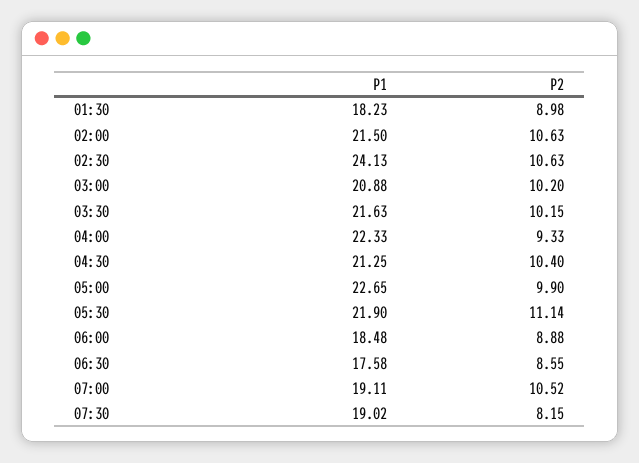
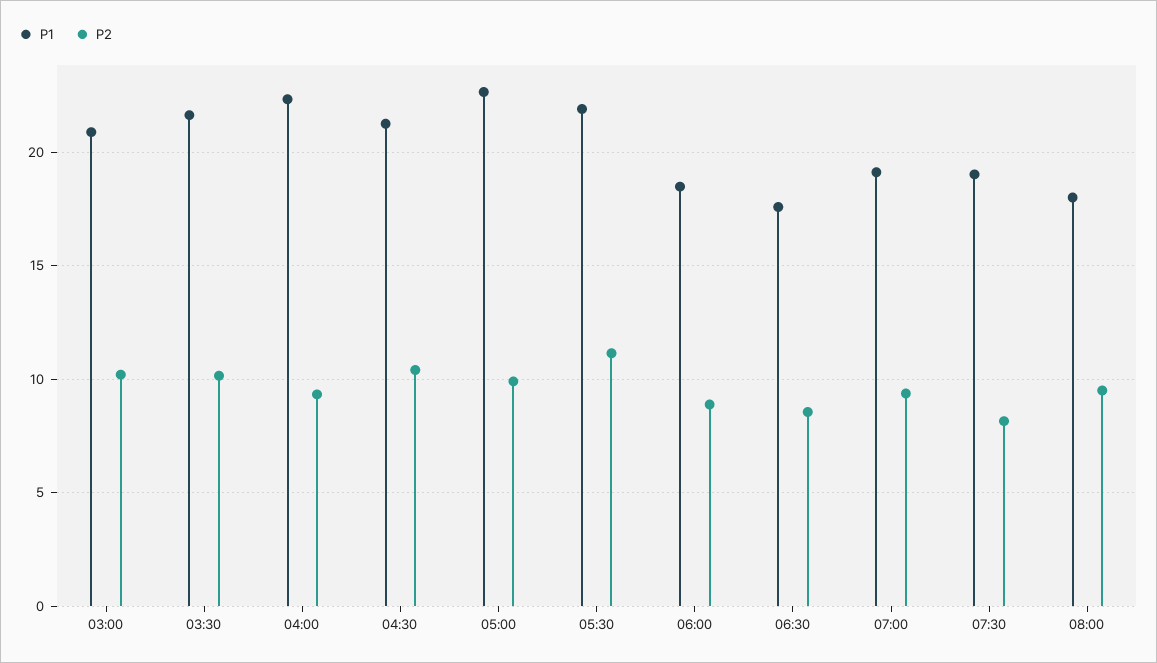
P1, 01:30: 18.23 -> none
P2, 01:30: 8.98 -> none
P1, 02:00: 21.5 -> none
P2, 02:00: 10.63 -> none
P1, 02:30: 24.13 -> none
P2, 02:30: 10.63 -> none
P2, 07:00: 10.52 -> 9.5
P1, 08:00: none -> 18
P2, 08:00: none -> 9.5

